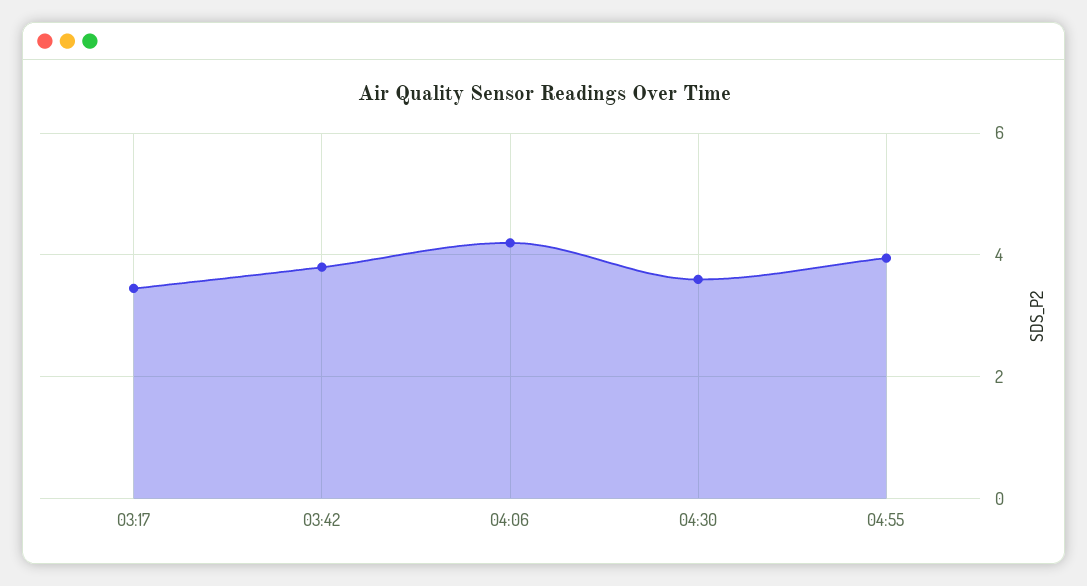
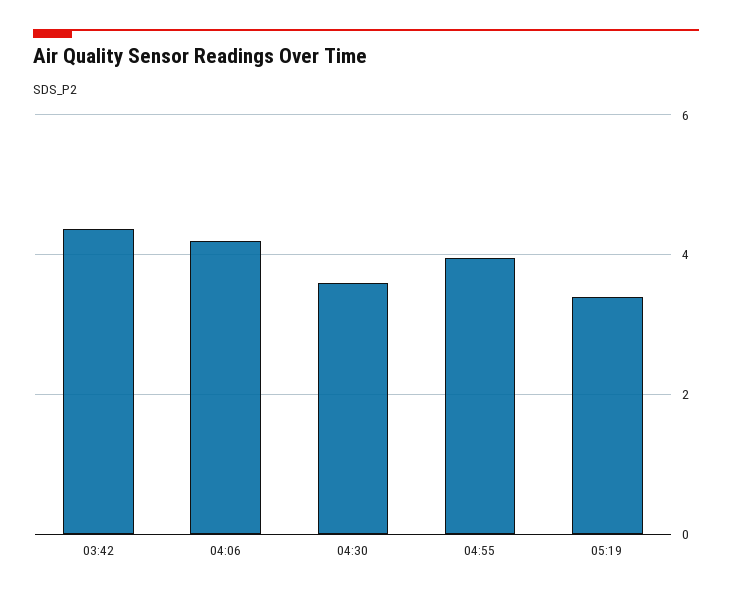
03:17: 3.4 -> none
03:42: 3.8 -> 4.4
05:19: none -> 3.4

